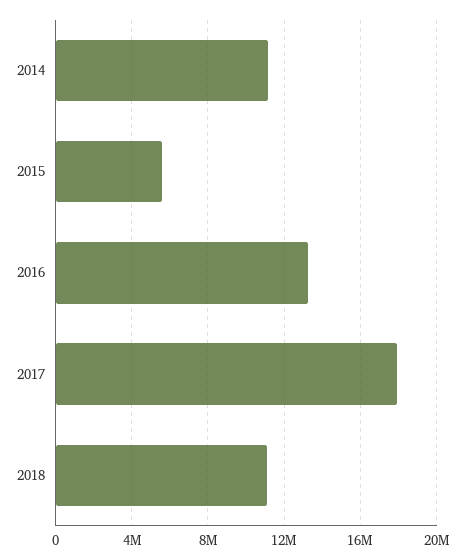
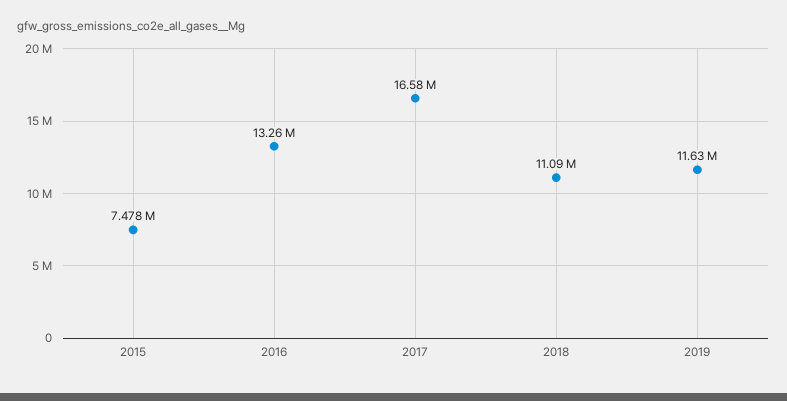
2014: 11000000 -> none
2015: 5500000 -> 7478000
2017: 18000000 -> 16580000
2019: none -> 11630000

